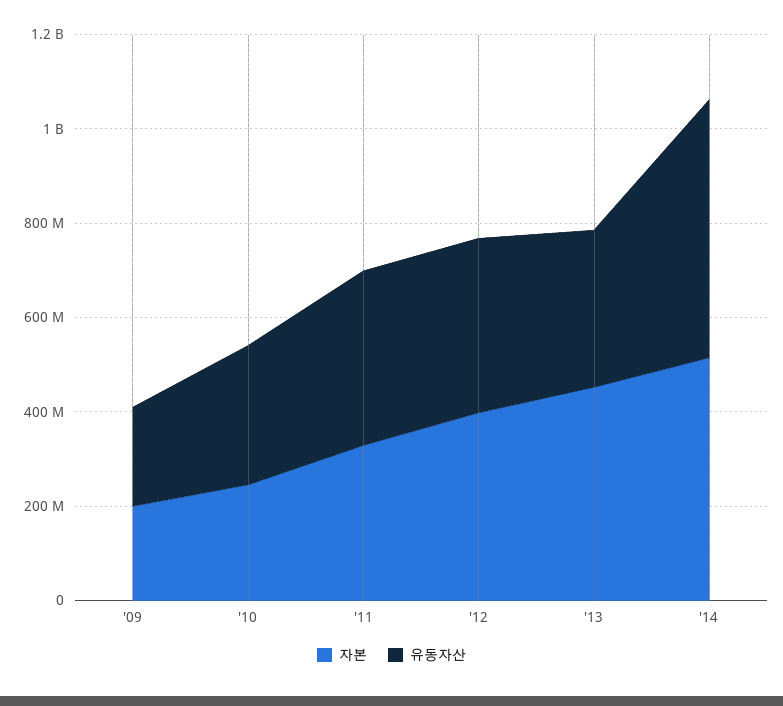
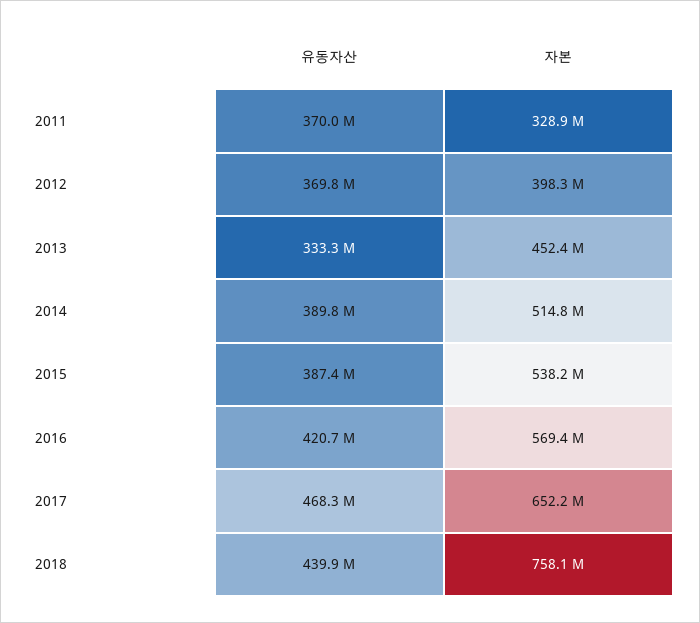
자본, '09: 200000000 -> none
유동자산, '09: 200000000 -> none
자본, '10: 250000000 -> none
유동자산, '10: 300000000 -> none
유동자산, '14: 550000000 -> 389800000
유동자산, 2015: none -> 387400000
자본, 2015: none -> 538200000
유동자산, 2016: none -> 420700000
자본, 2016: none -> 569400000
유동자산, 2017: none -> 468300000
자본, 2017: none -> 652200000
유동자산, 2018: none -> 439900000
자본, 2018: none -> 758100000

